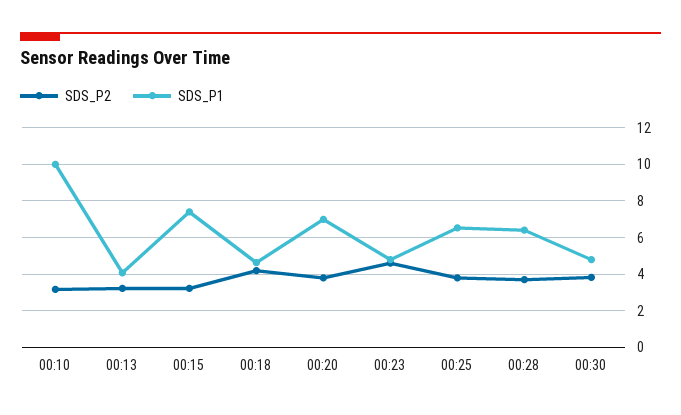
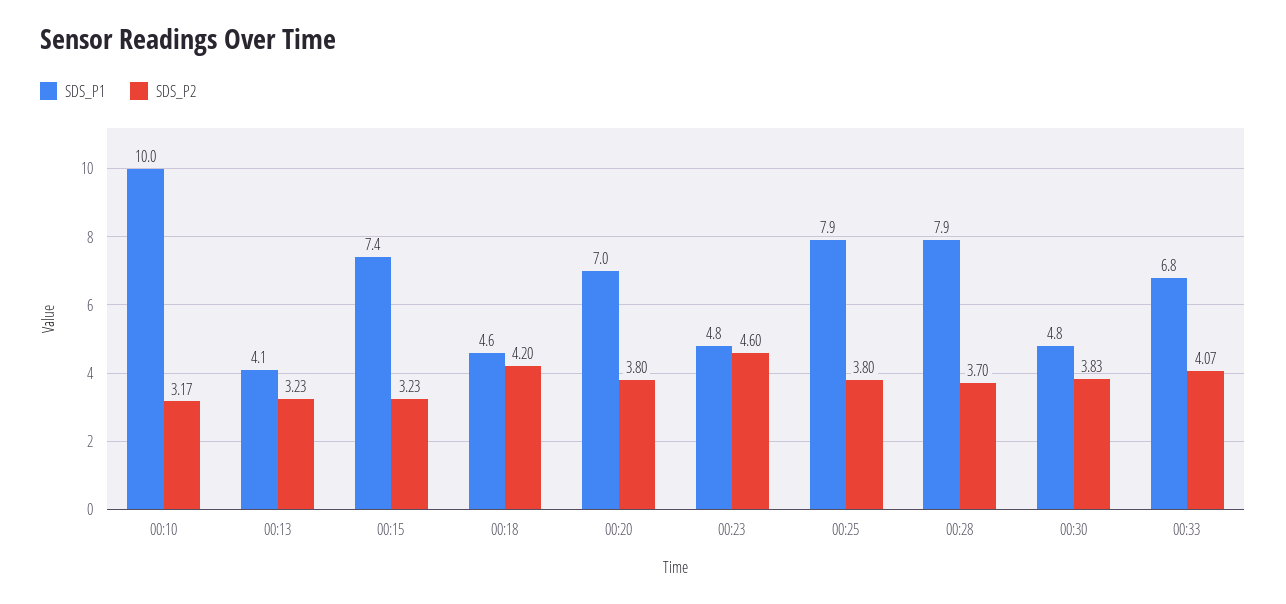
SDS_P1, 00:25: 6.5 -> 7.9
SDS_P1, 00:28: 6.5 -> 7.9
SDS_P1, 00:33: none -> 6.8
SDS_P2, 00:33: none -> 4.07

